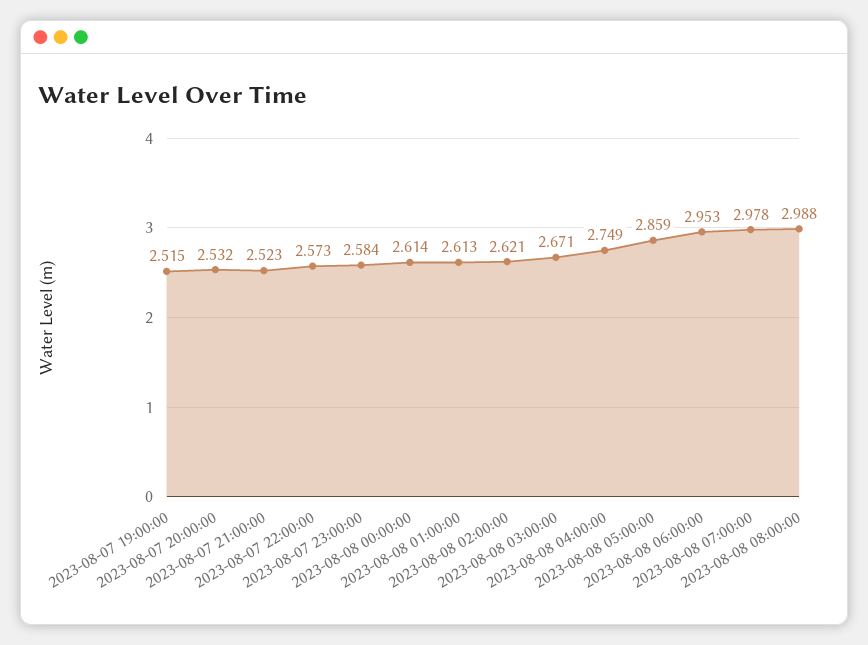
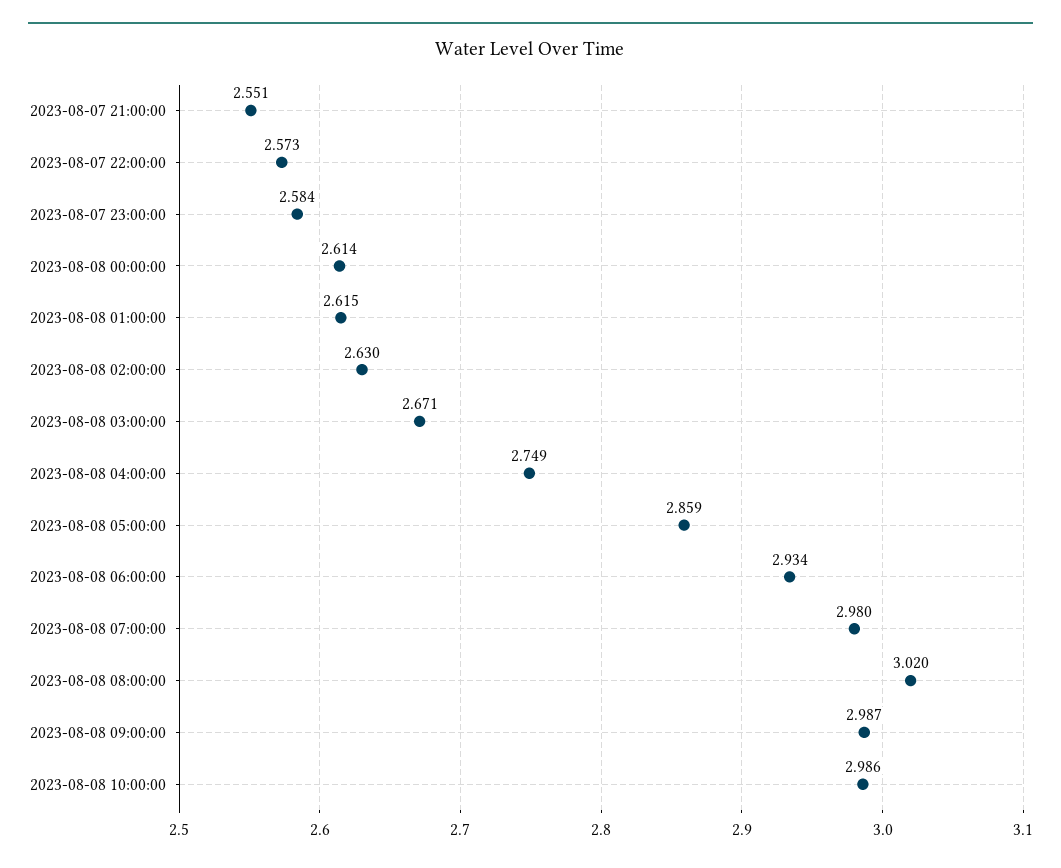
2023-08-07 19:00:00: 2.515 -> none
2023-08-07 20:00:00: 2.532 -> none
2023-08-07 21:00:00: 2.523 -> 2.551
2023-08-08 01:00:00: 2.613 -> 2.615
2023-08-08 02:00:00: 2.621 -> 2.63
2023-08-08 06:00:00: 2.953 -> 2.934
2023-08-08 07:00:00: 2.978 -> 2.98
2023-08-08 08:00:00: 2.988 -> 3.02
2023-08-08 09:00:00: none -> 2.987
2023-08-08 10:00:00: none -> 2.986

